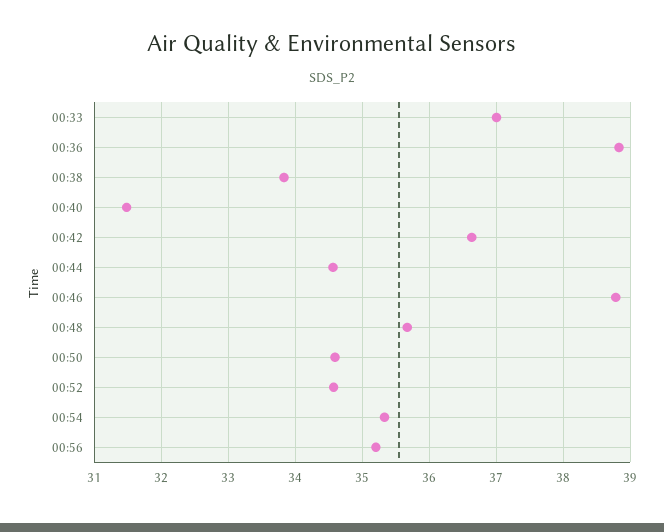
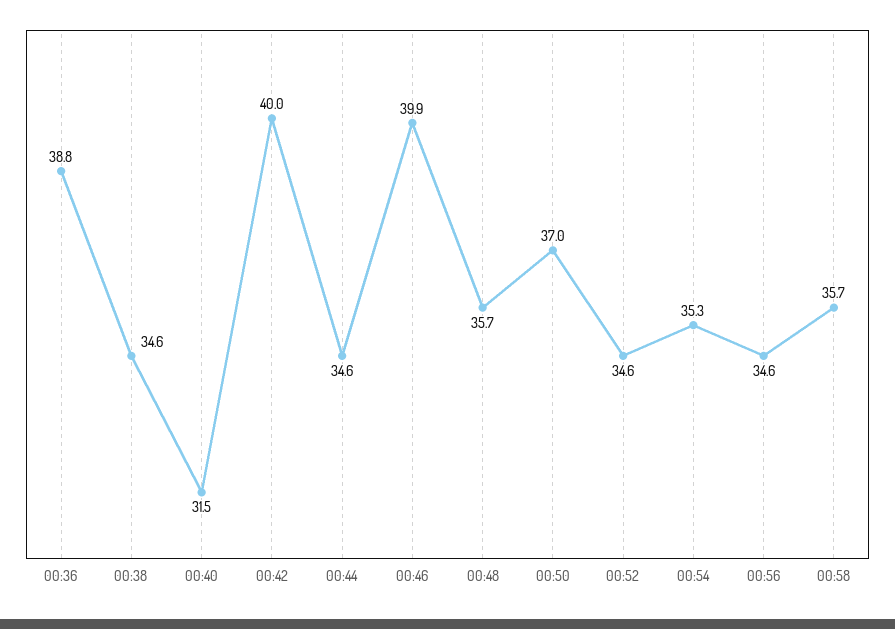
00:33: 37 -> none
00:38: 33.8 -> 34.6
00:42: 36.6 -> 40
00:46: 38.8 -> 39.9
00:50: 34.6 -> 37
00:56: 35.2 -> 34.6
00:58: none -> 35.7

